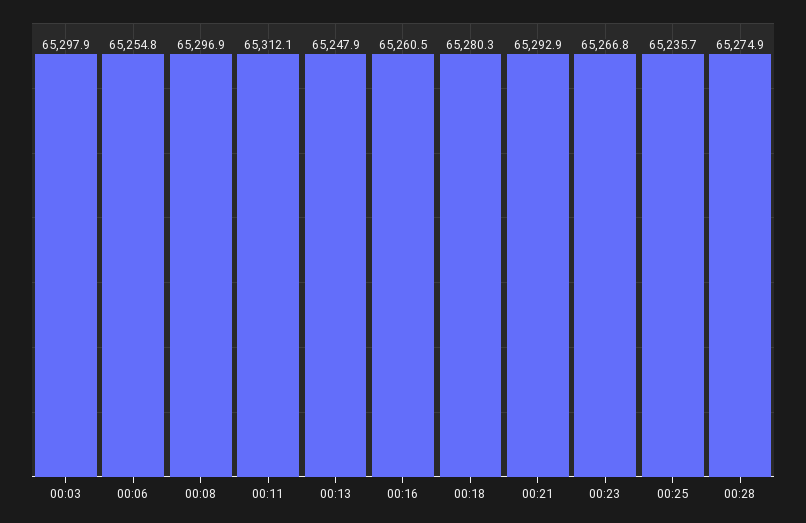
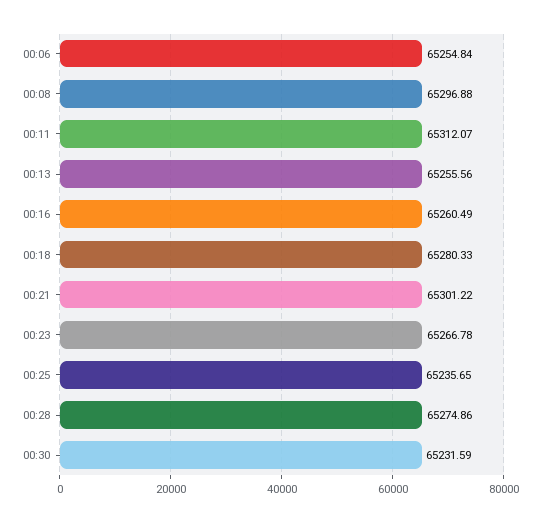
00:03: 65297.9 -> none
00:13: 65247.9 -> 65255.56
00:21: 65292.9 -> 65301.22
00:30: none -> 65231.59

